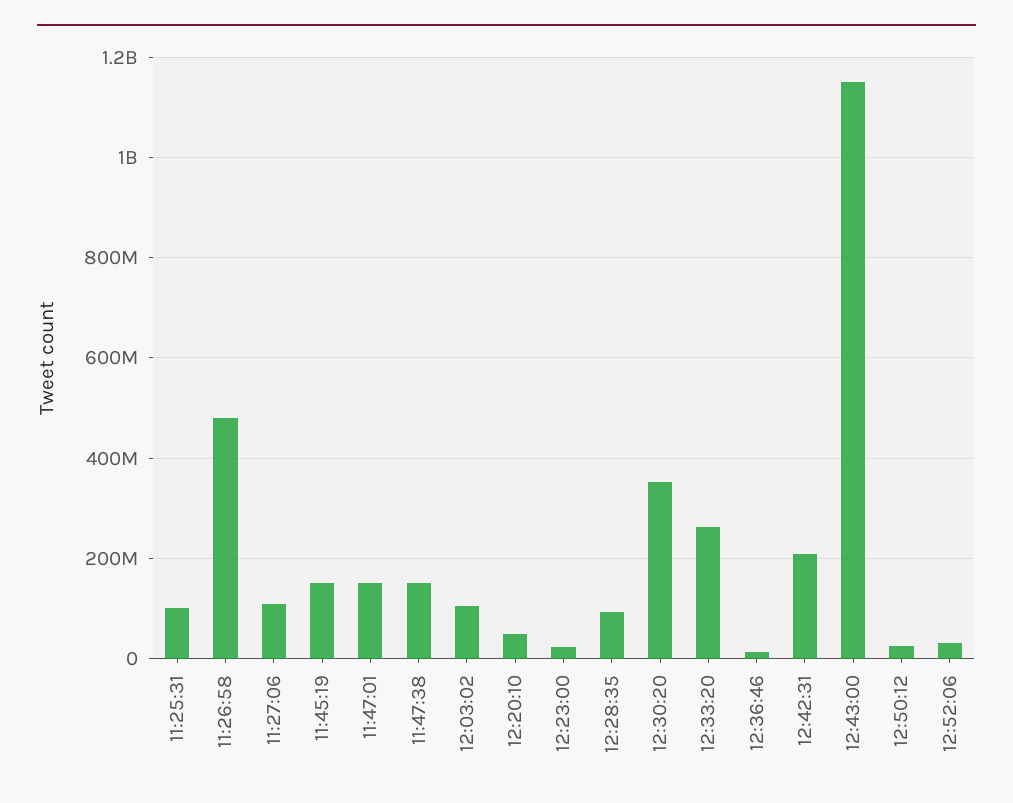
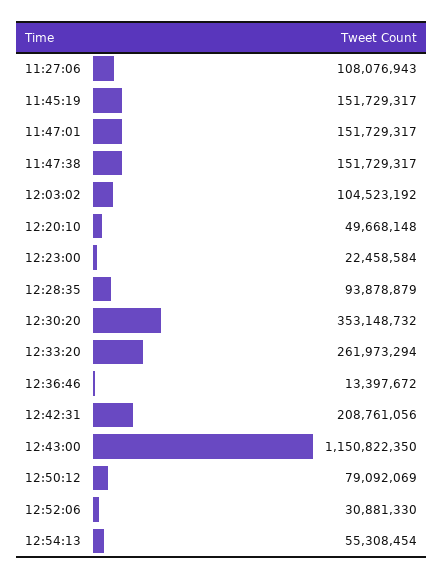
11:25:31: 100000000 -> none
11:26:58: 480000000 -> none
12:50:12: 20000000 -> 79092069
12:54:13: none -> 55308454

